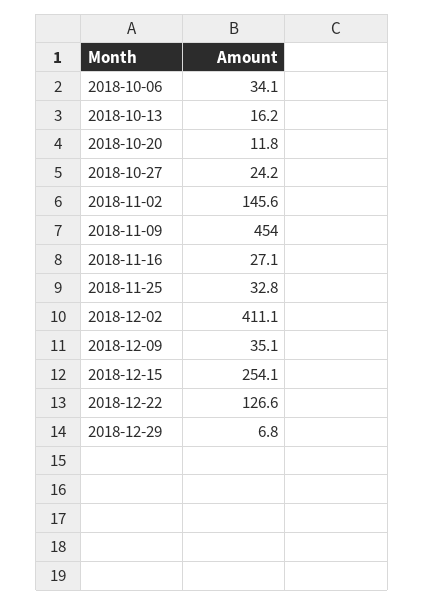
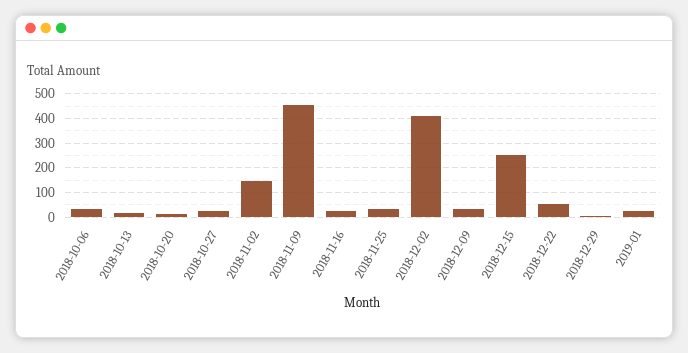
2018-12-22: 126.6 -> 50
2019-01: none -> 25

